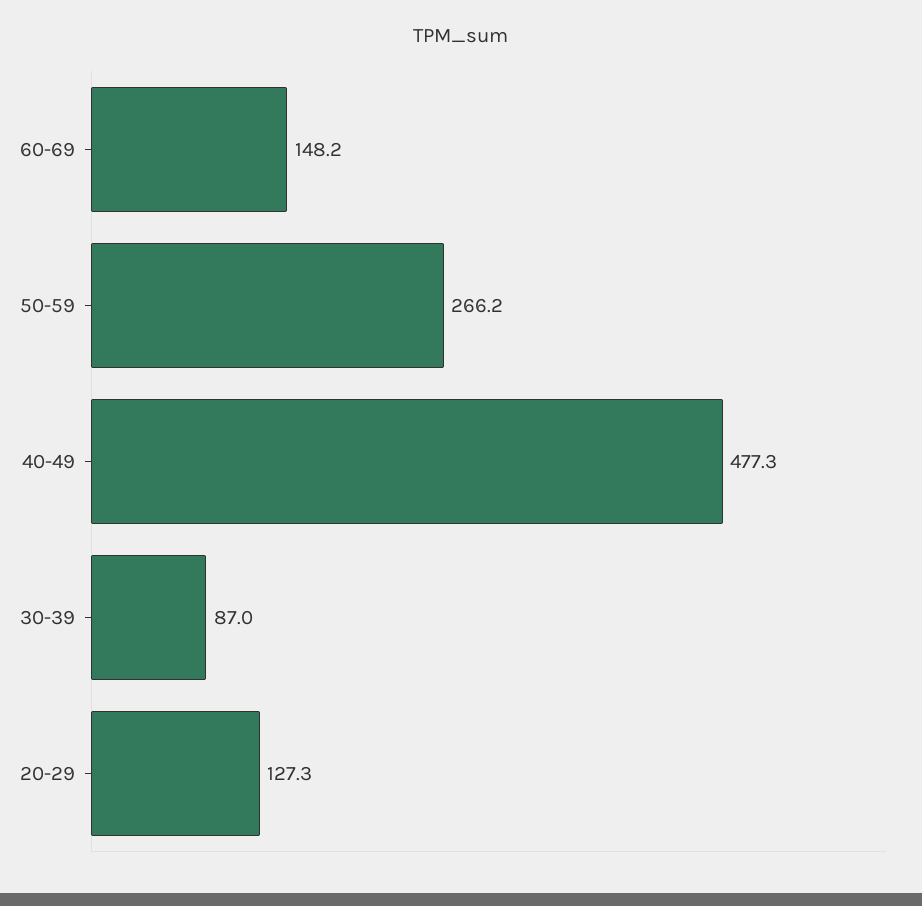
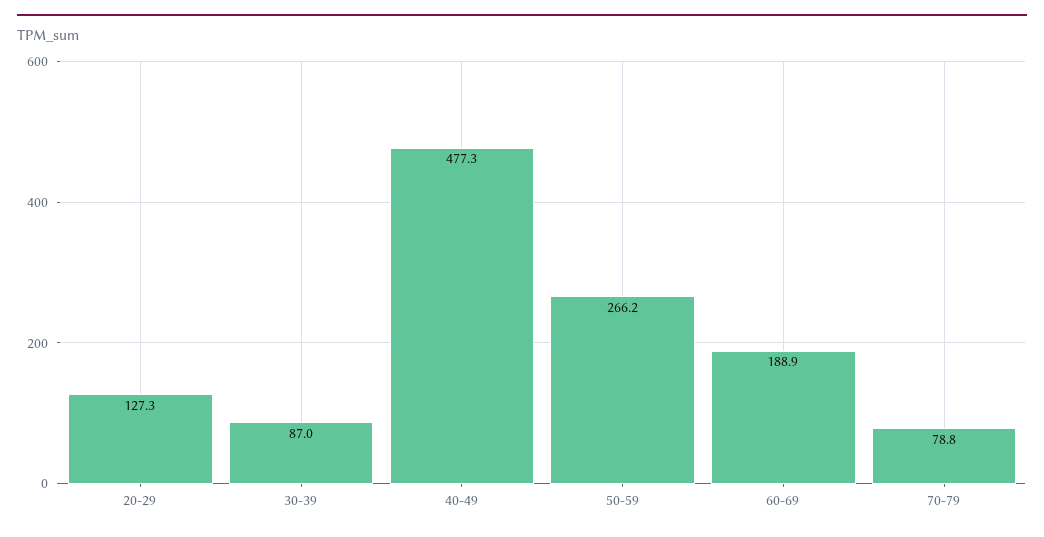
60-69: 148.2 -> 188.9
70-79: none -> 78.8

